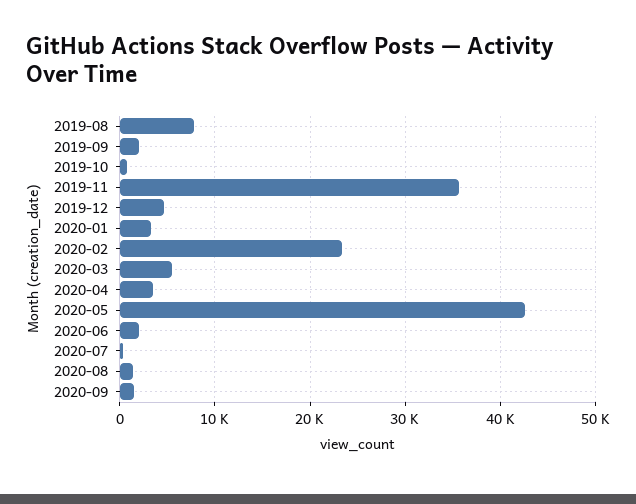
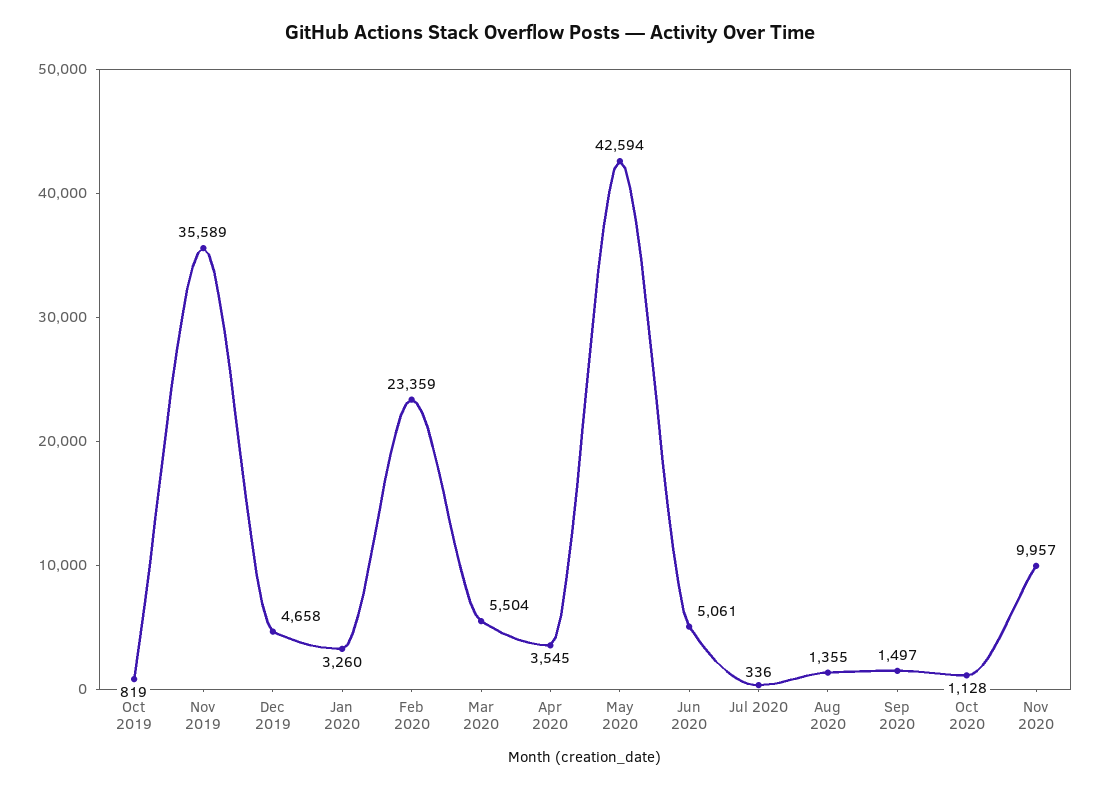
2019-08: 8000 -> none
2019-09: 2000 -> none
2020-06: 2000 -> 5061
Oct 2020: none -> 1128
Nov 2020: none -> 9957

